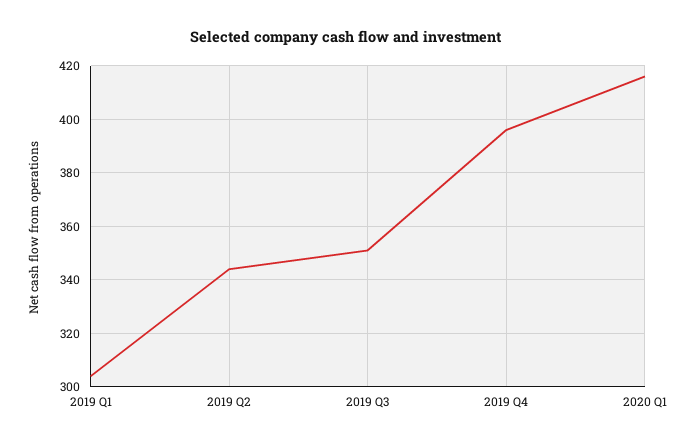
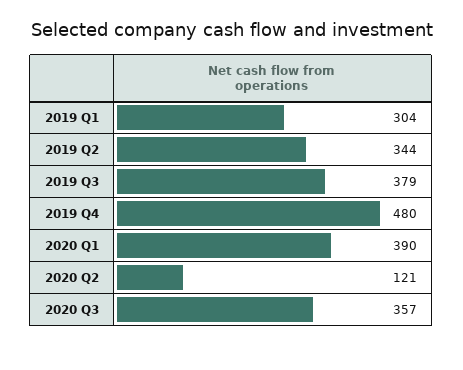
2019 Q3: 350 -> 379
2019 Q4: 395 -> 480
2020 Q1: 415 -> 390
2020 Q2: none -> 121
2020 Q3: none -> 357

